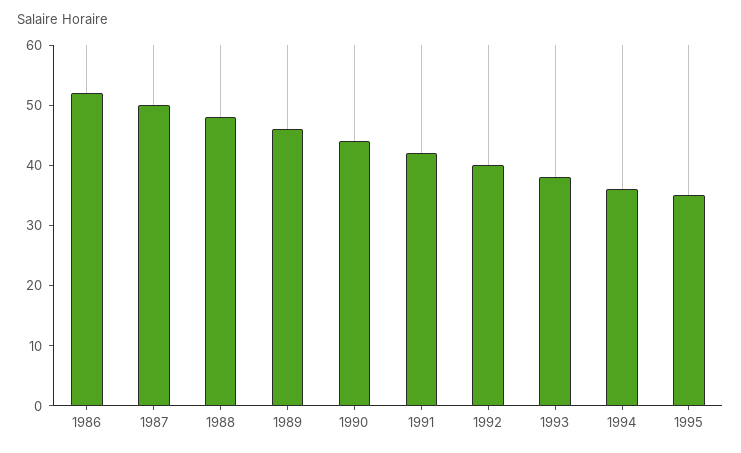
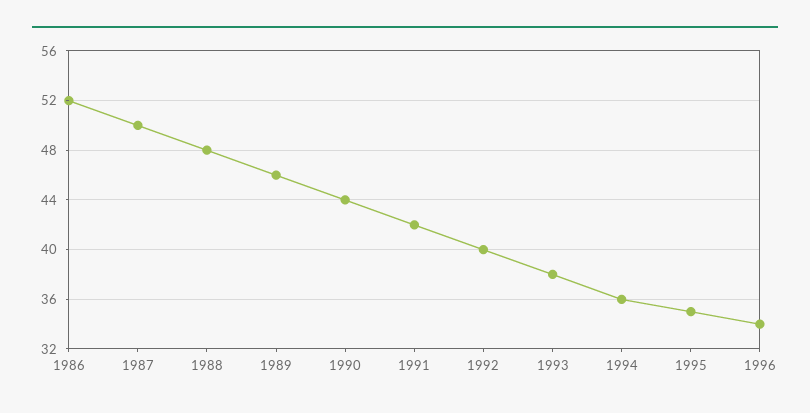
1996: none -> 34

